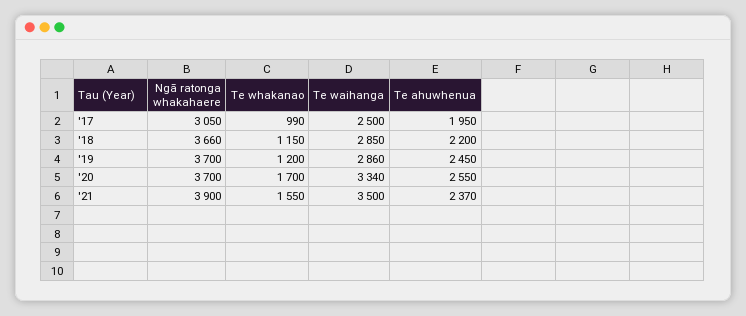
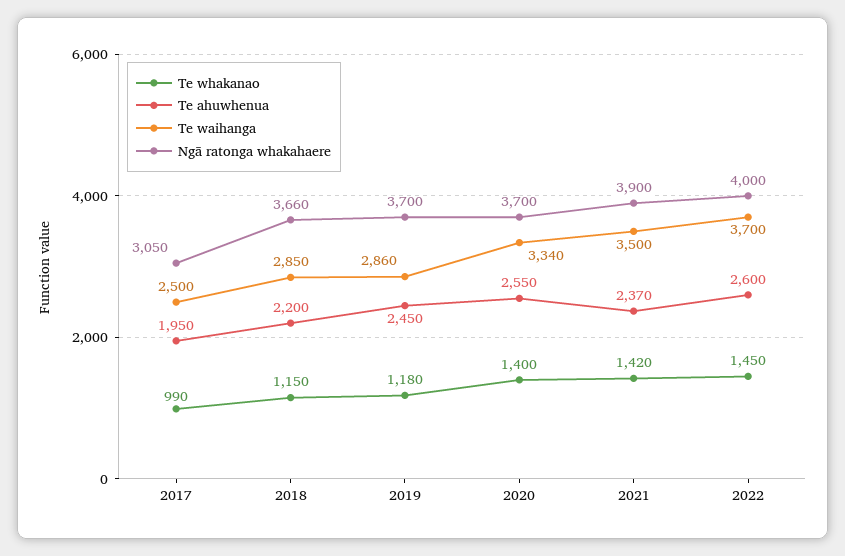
Te whakanao, '19: 1200 -> 1180
Te whakanao, '20: 1700 -> 1400
Te whakanao, '21: 1550 -> 1420
Te whakanao, 2022: none -> 1450
Te ahuwhenua, 2022: none -> 2600
Te waihanga, 2022: none -> 3700
Ngā ratonga whakahaere, 2022: none -> 4000

